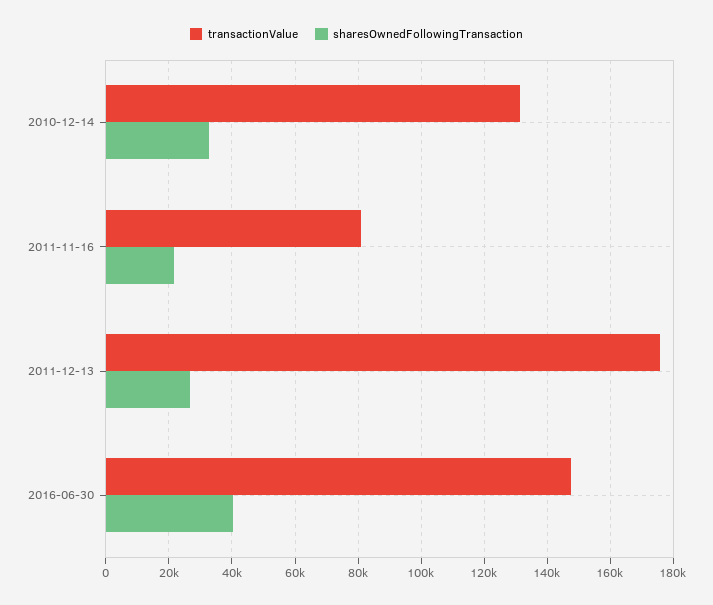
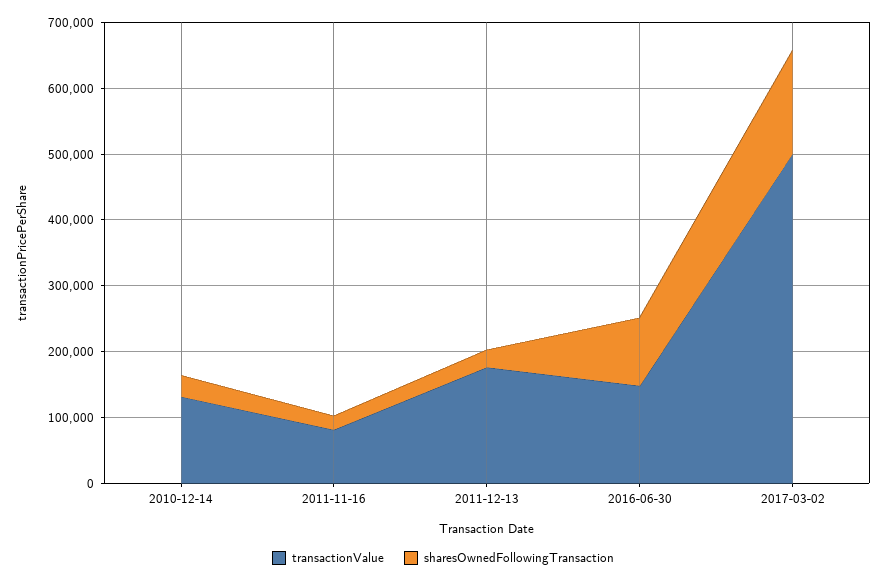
sharesOwnedFollowingTransaction, 2016-06-30: 40000 -> 100000
transactionValue, 2017-03-02: none -> 500000
sharesOwnedFollowingTransaction, 2017-03-02: none -> 160000

